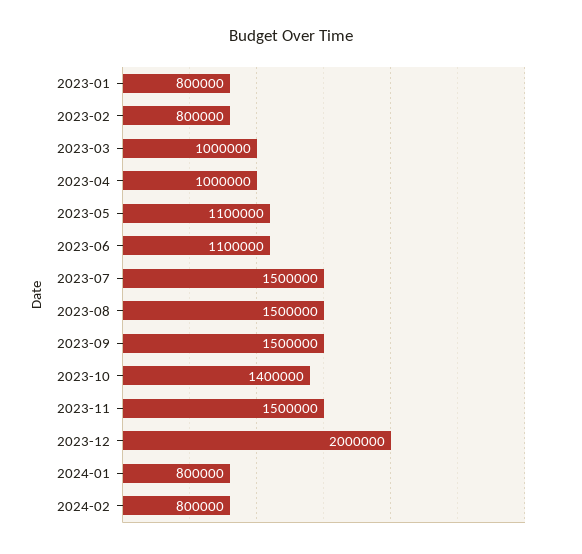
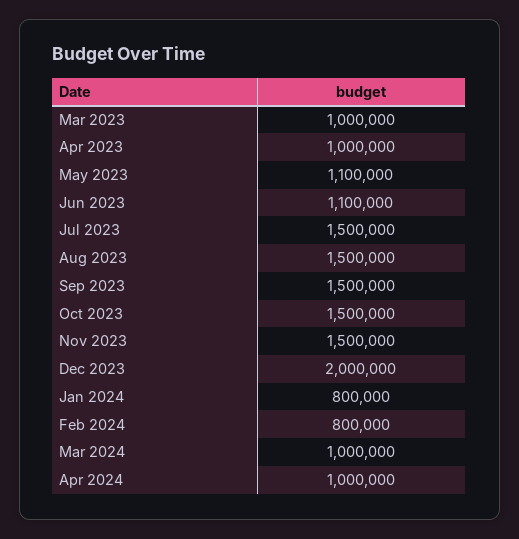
2023-01: 800000 -> none
2023-02: 800000 -> none
2023-10: 1400000 -> 1500000
Mar 2024: none -> 1000000
Apr 2024: none -> 1000000

